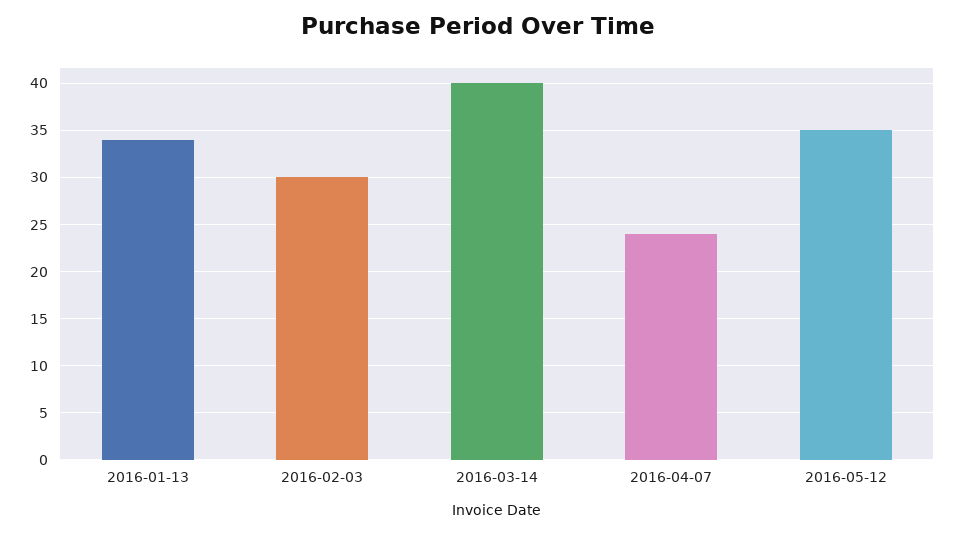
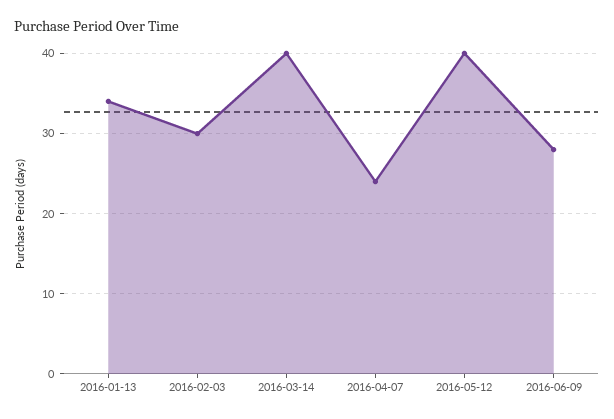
2016-05-12: 35 -> 40
2016-06-09: none -> 28

